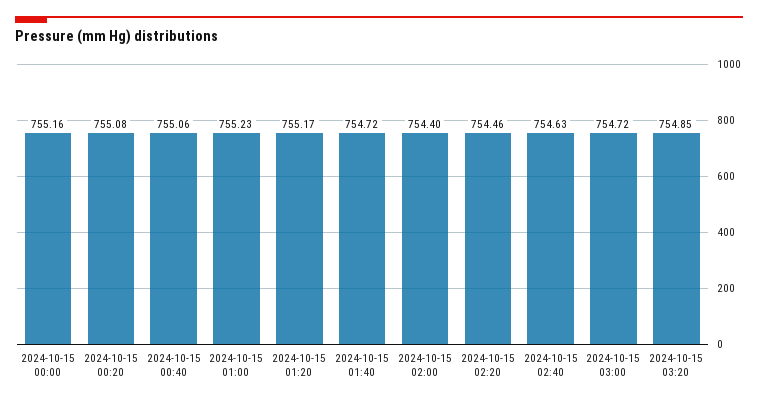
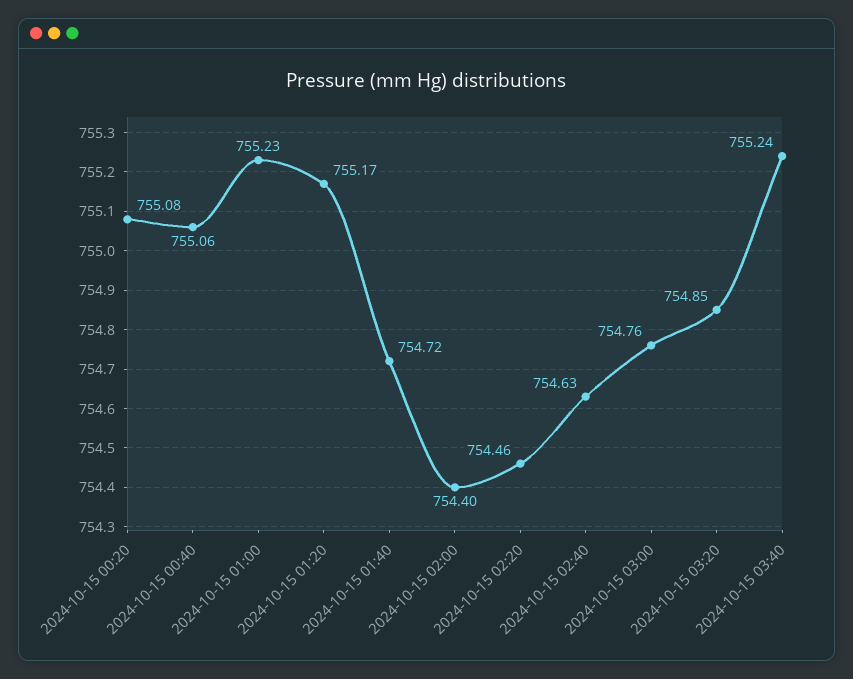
2024-10-15 00:00: 755.16 -> none
2024-10-15 03:00: 754.72 -> 754.76
2024-10-15 03:40: none -> 755.24

